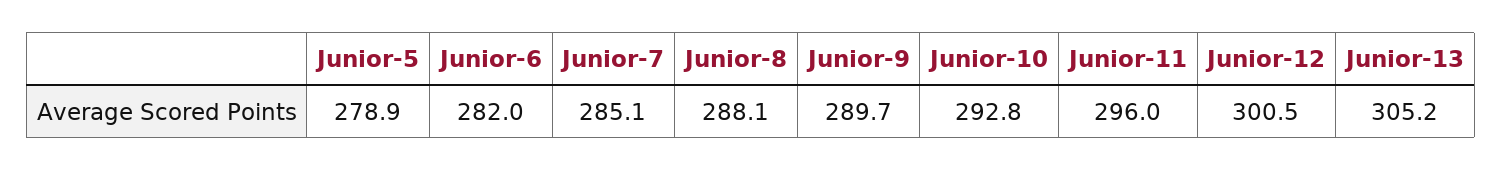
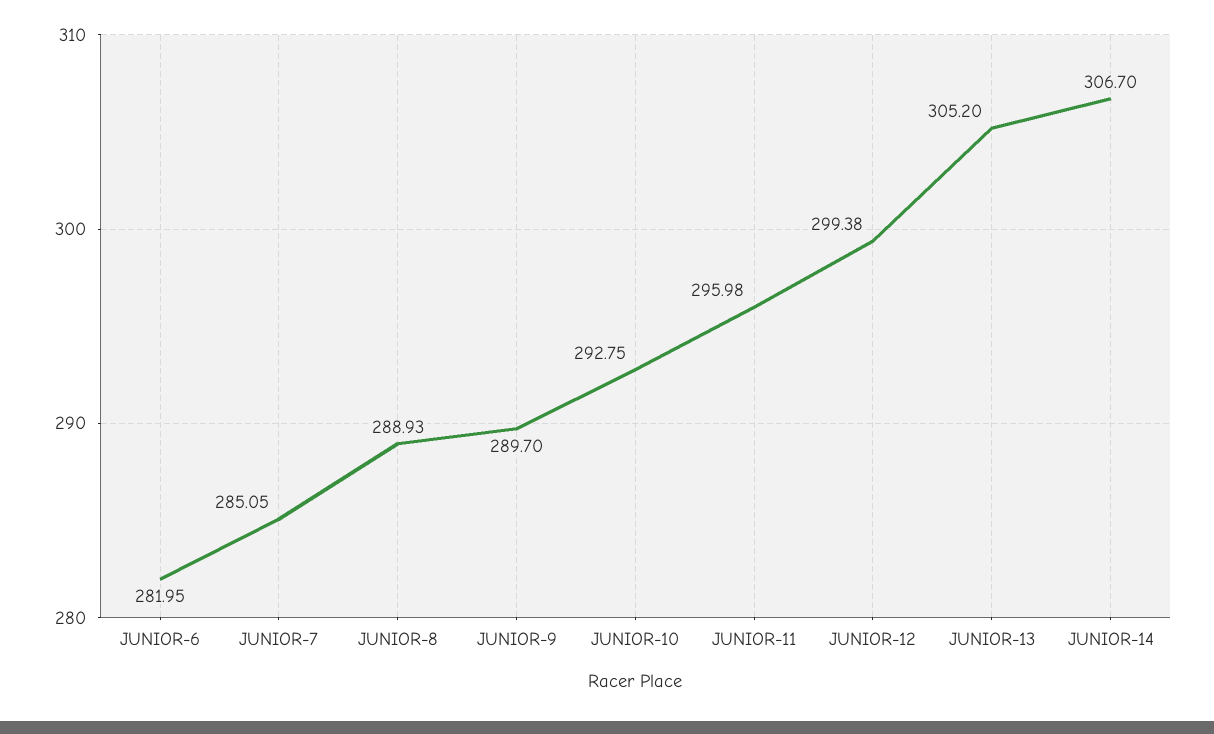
Junior-5: 278.9 -> none
Junior-8: 288.1 -> 288.93
Junior-12: 300.5 -> 299.38
JUNIOR-14: none -> 306.7

